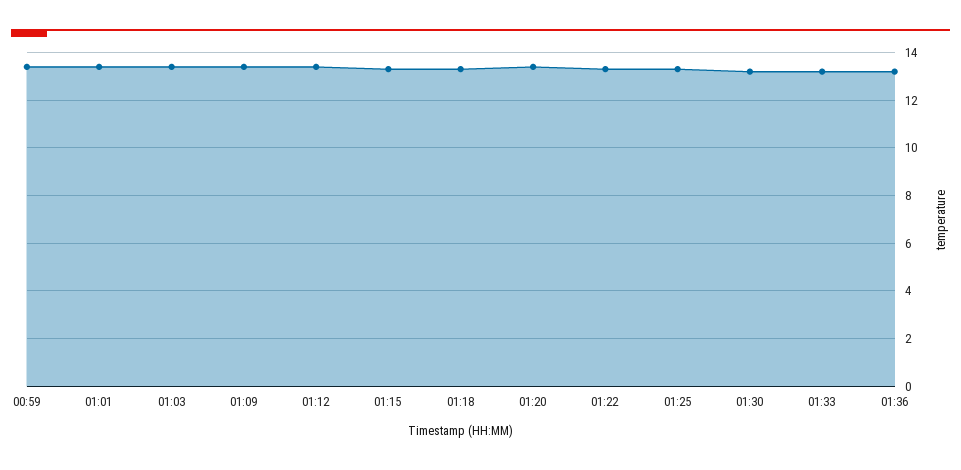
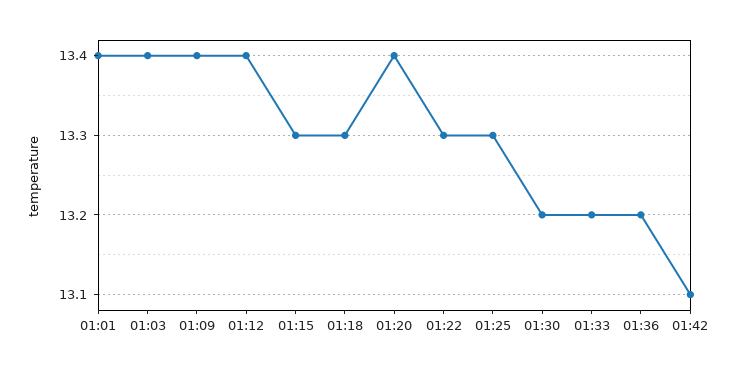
00:59: 13.5 -> none
01:42: none -> 13.1

